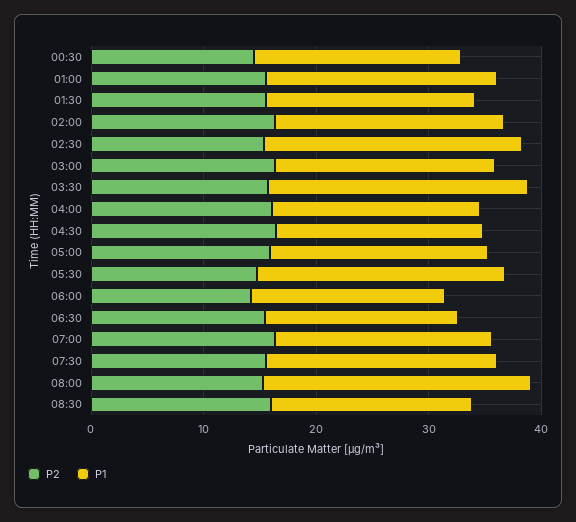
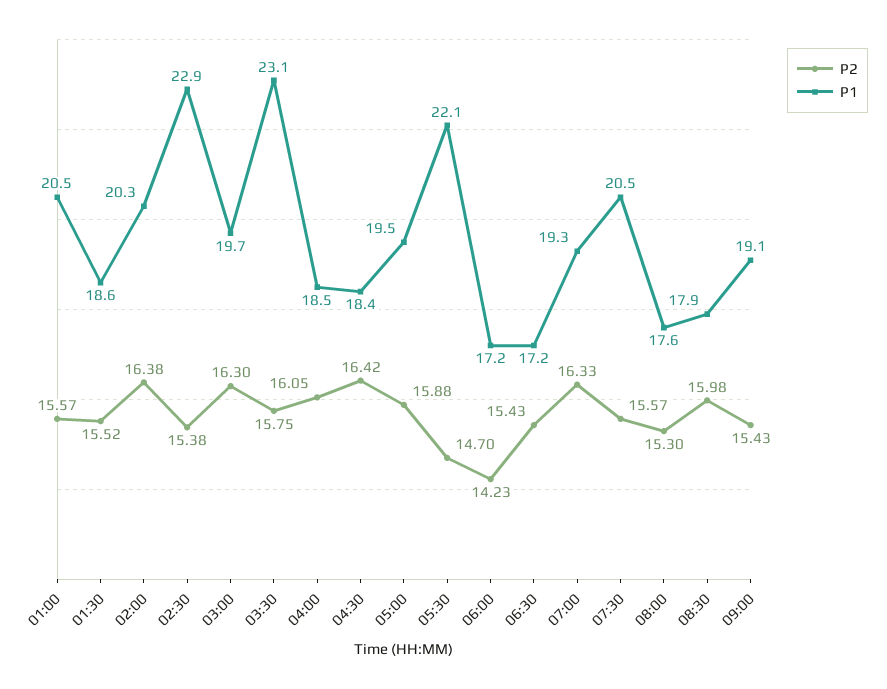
P2, 00:30: 14 -> none
P1, 00:30: 18 -> none
P1, 08:00: 24 -> 17.6
P2, 09:00: none -> 15.43
P1, 09:00: none -> 19.1

